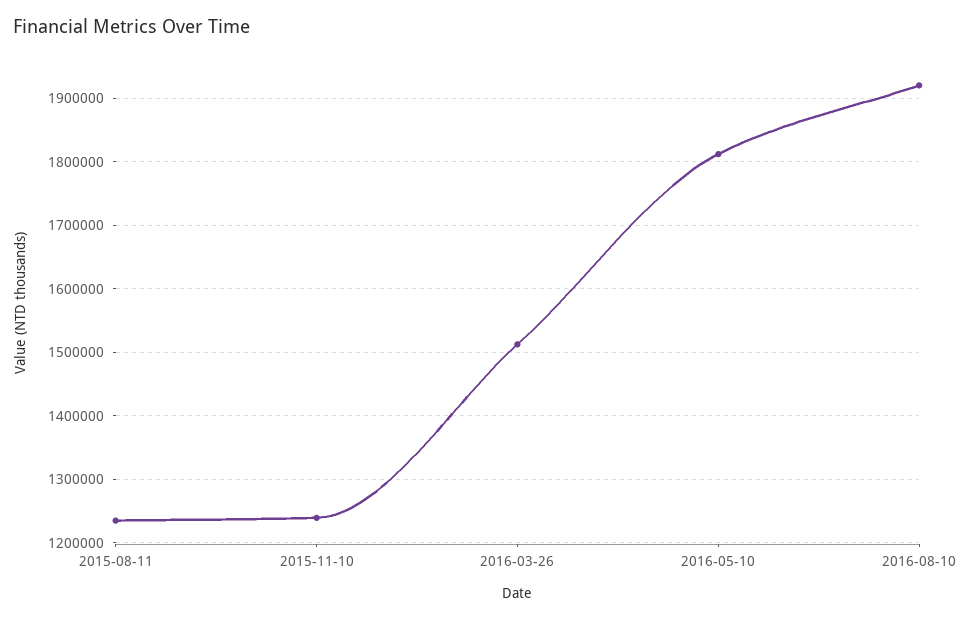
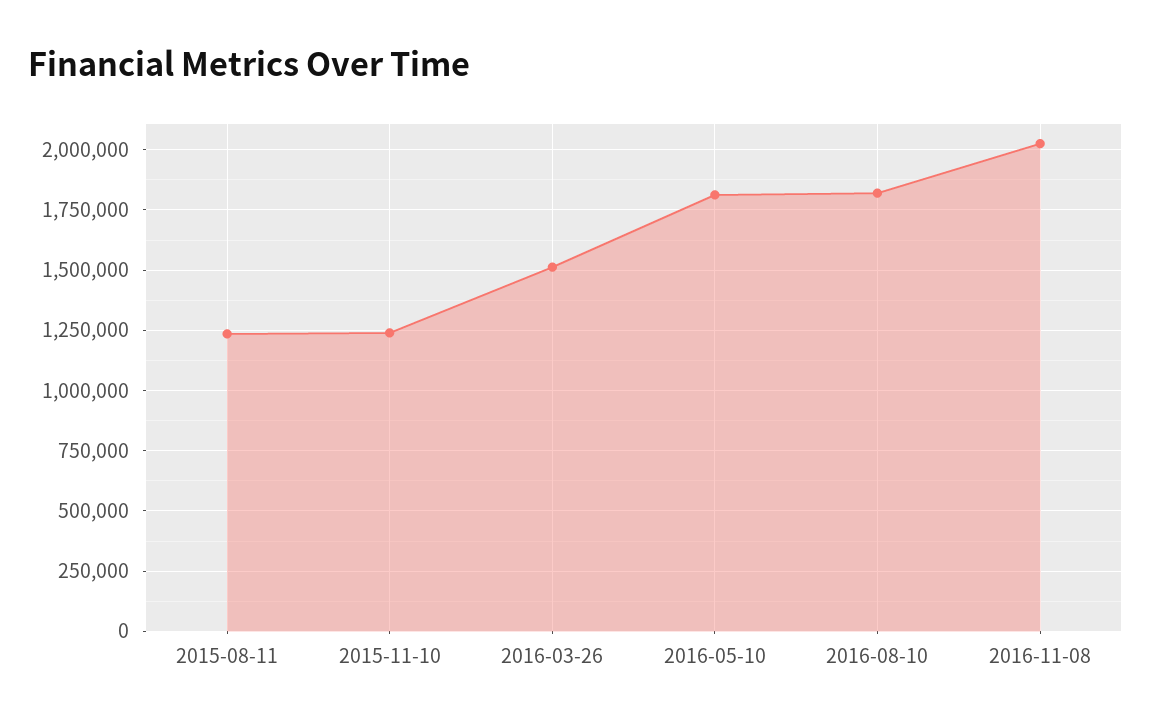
2016-08-10: 1920000 -> 1825000
2016-11-08: none -> 2025000

